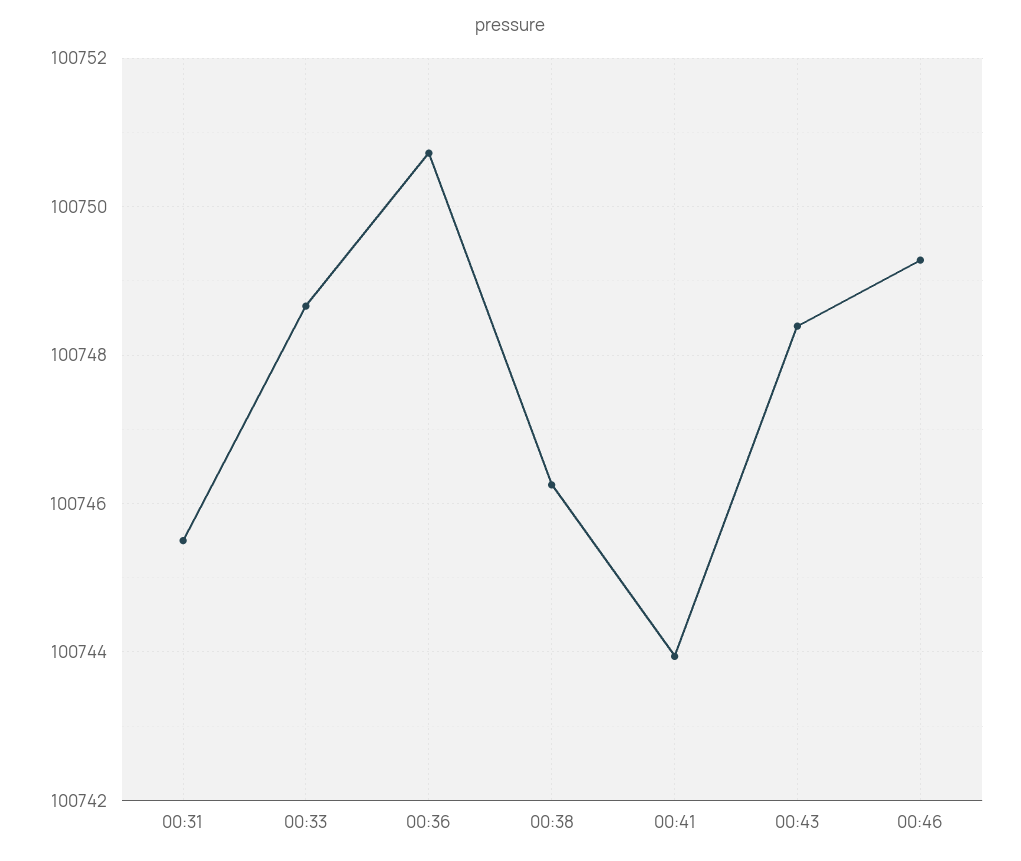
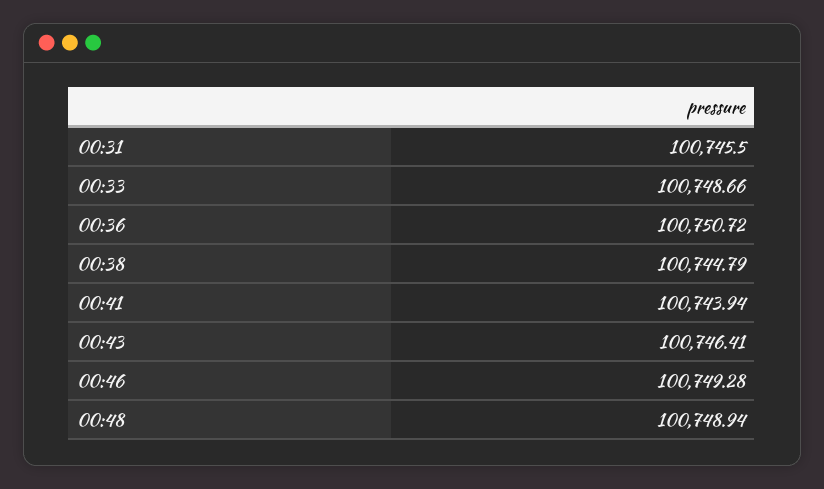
00:38: 100746.2 -> 100744.79
00:43: 100748.4 -> 100746.41
00:48: none -> 100748.94

